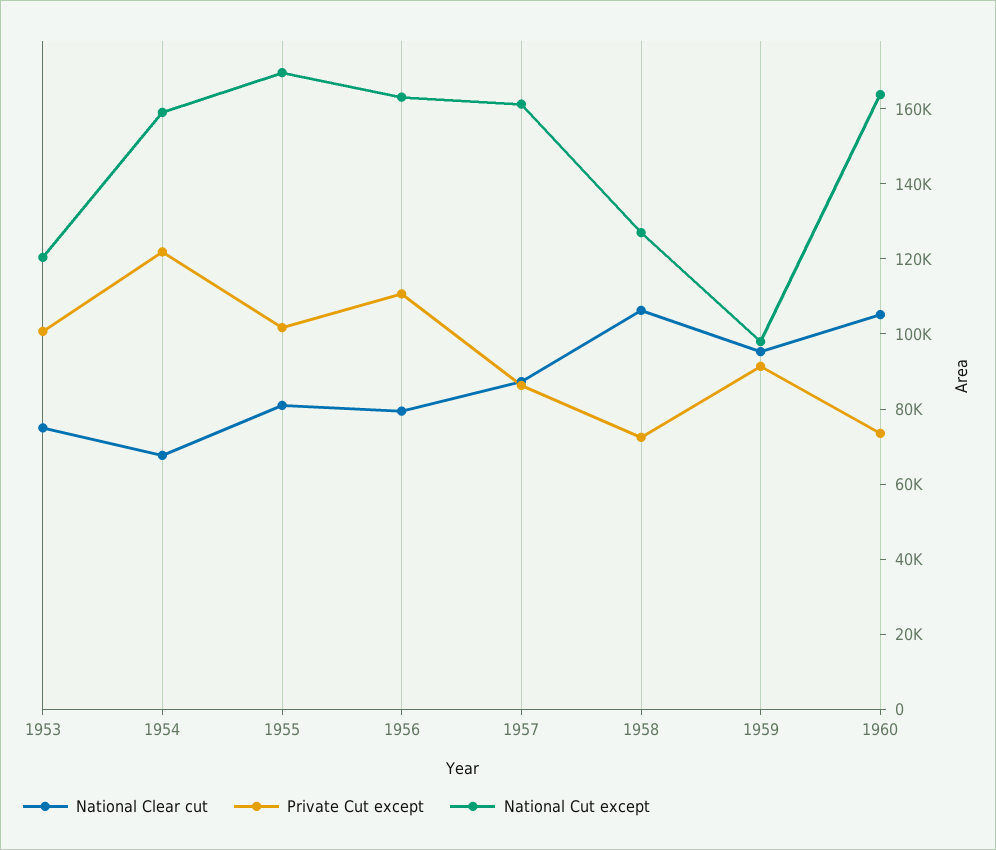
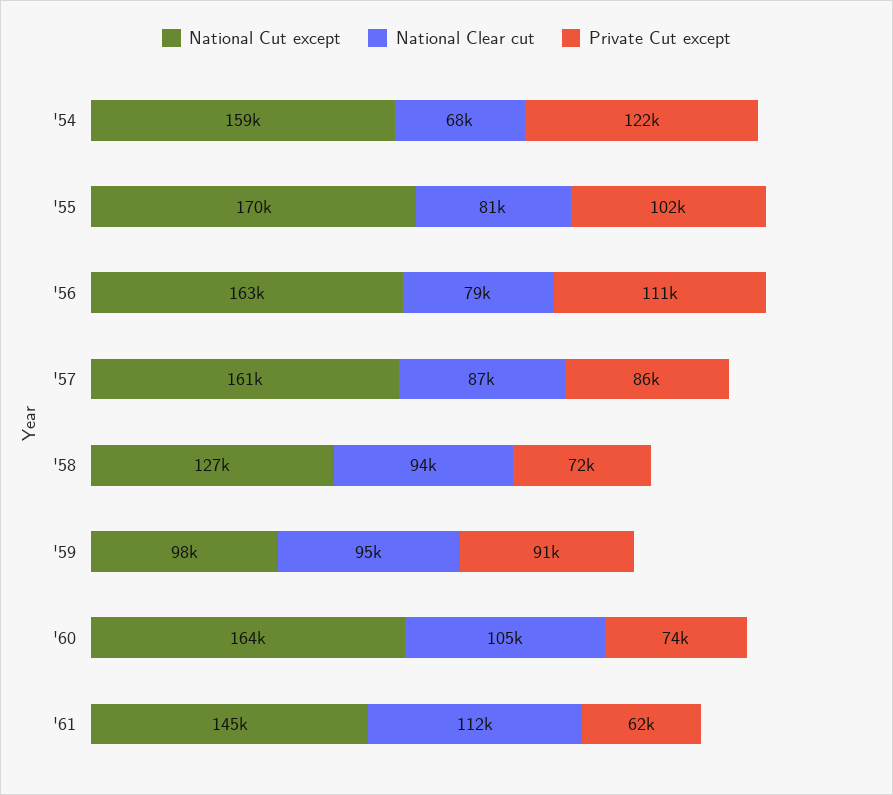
National Clear cut, 1953: 75000 -> none
Private Cut except, 1953: 100000 -> none
National Cut except, 1953: 120000 -> none
National Clear cut, 1958: 105000 -> 94000
National Cut except, '61: none -> 145000
National Clear cut, '61: none -> 112000
Private Cut except, '61: none -> 62000

